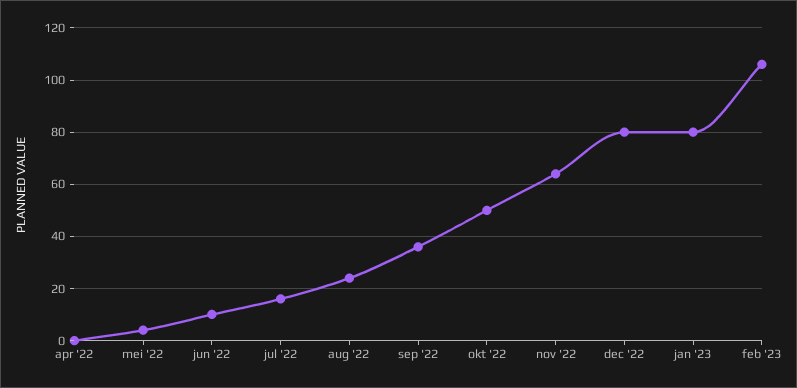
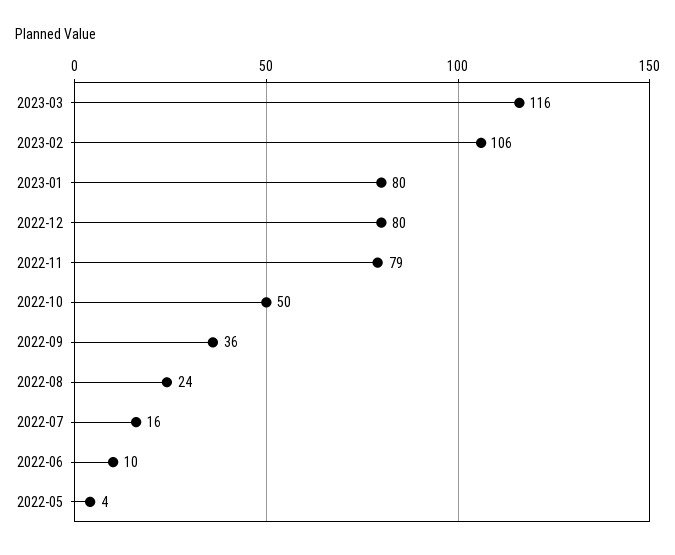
apr '22: 0 -> none
nov '22: 65 -> 79
2023-03: none -> 116

